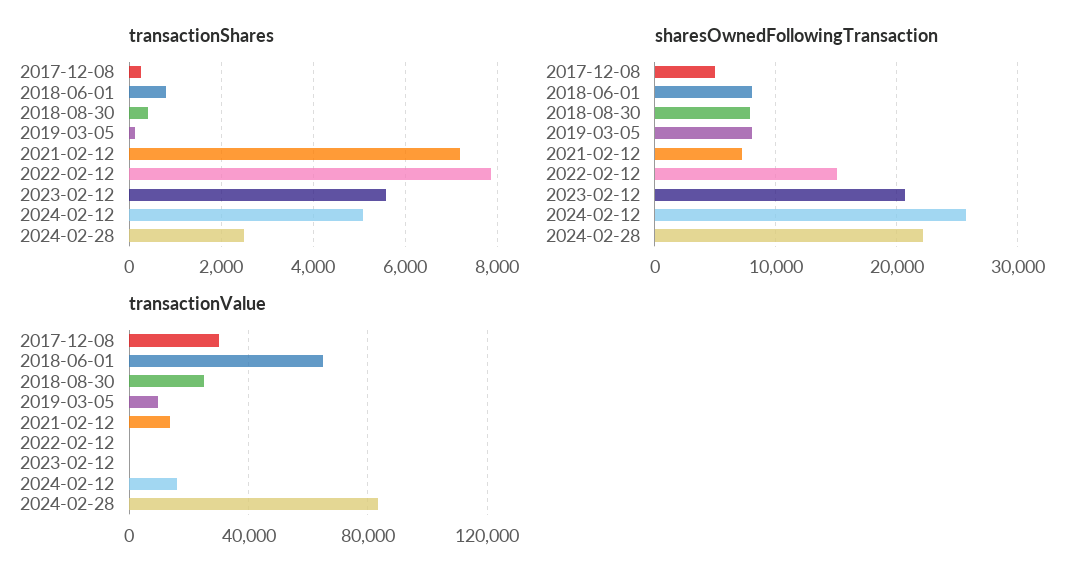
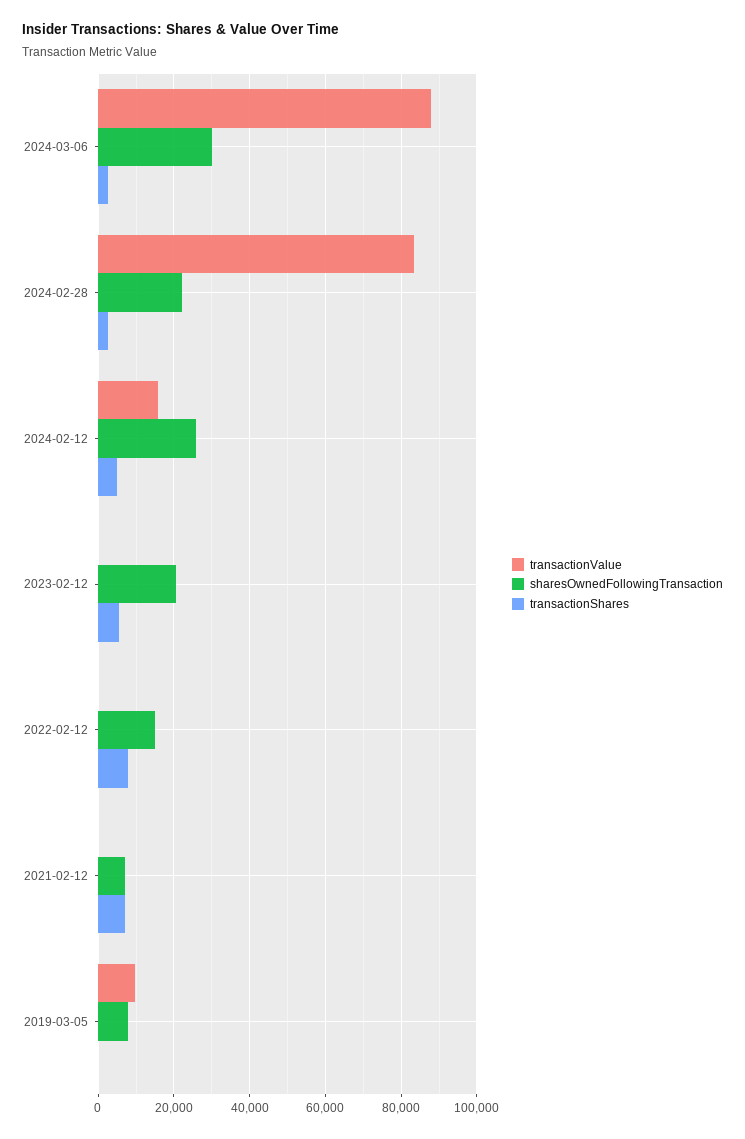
transactionShares, 2017-12-08: 200 -> none
transactionShares, 2018-06-01: 800 -> none
transactionShares, 2018-08-30: 400 -> none
sharesOwnedFollowingTransaction, 2017-12-08: 5000 -> none
sharesOwnedFollowingTransaction, 2018-06-01: 8000 -> none
sharesOwnedFollowingTransaction, 2018-08-30: 8000 -> none
transactionValue, 2017-12-08: 30000 -> none
transactionValue, 2018-06-01: 65000 -> none
transactionValue, 2018-08-30: 25000 -> none
transactionValue, 2021-02-12: 15000 -> 0
transactionValue, 2024-03-06: none -> 88000
sharesOwnedFollowingTransaction, 2024-03-06: none -> 30000
transactionShares, 2024-03-06: none -> 2000

